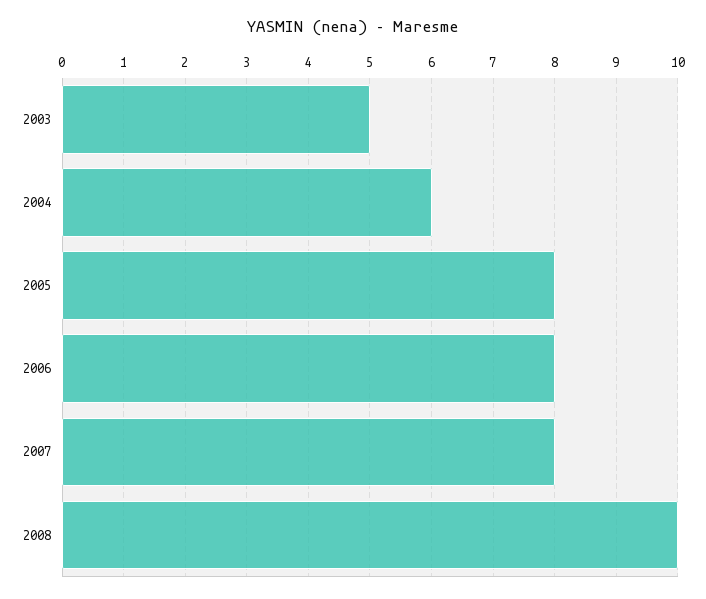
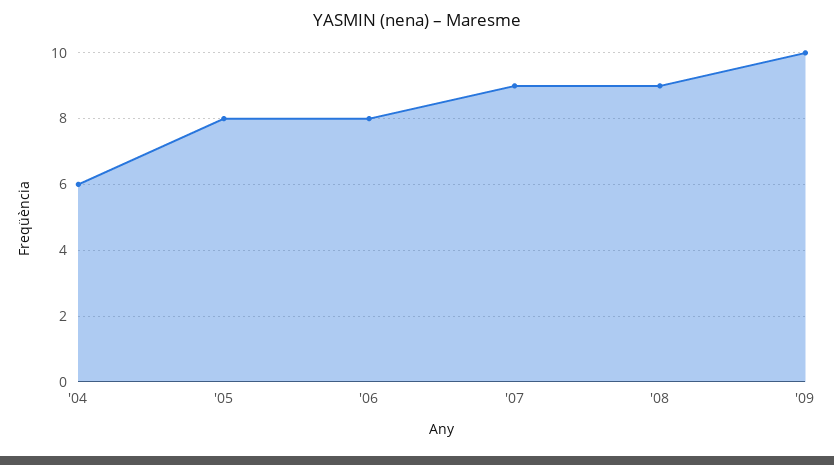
2003: 5 -> none
2007: 8 -> 9
2008: 10 -> 9
'09: none -> 10

